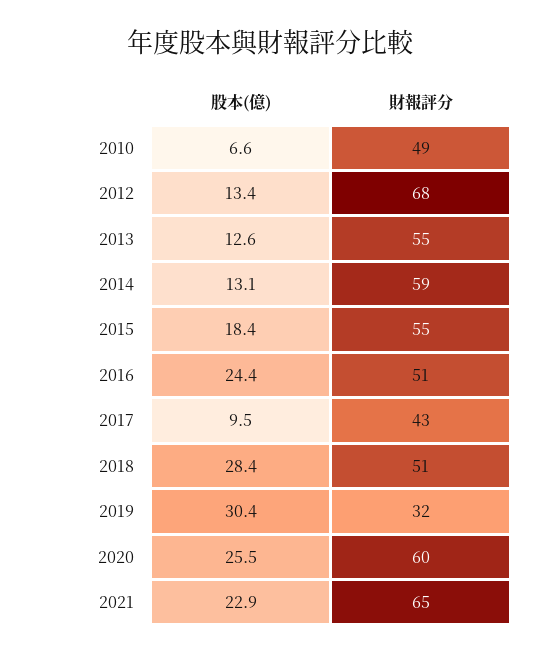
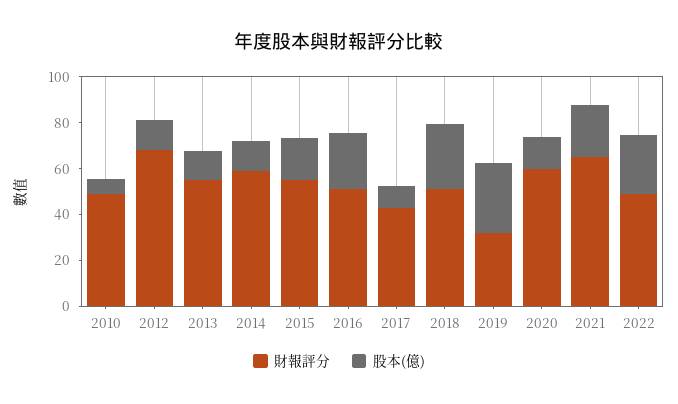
股本(億), 2020: 25.5 -> 15
財報評分, 2022: none -> 50
股本(億), 2022: none -> 25

